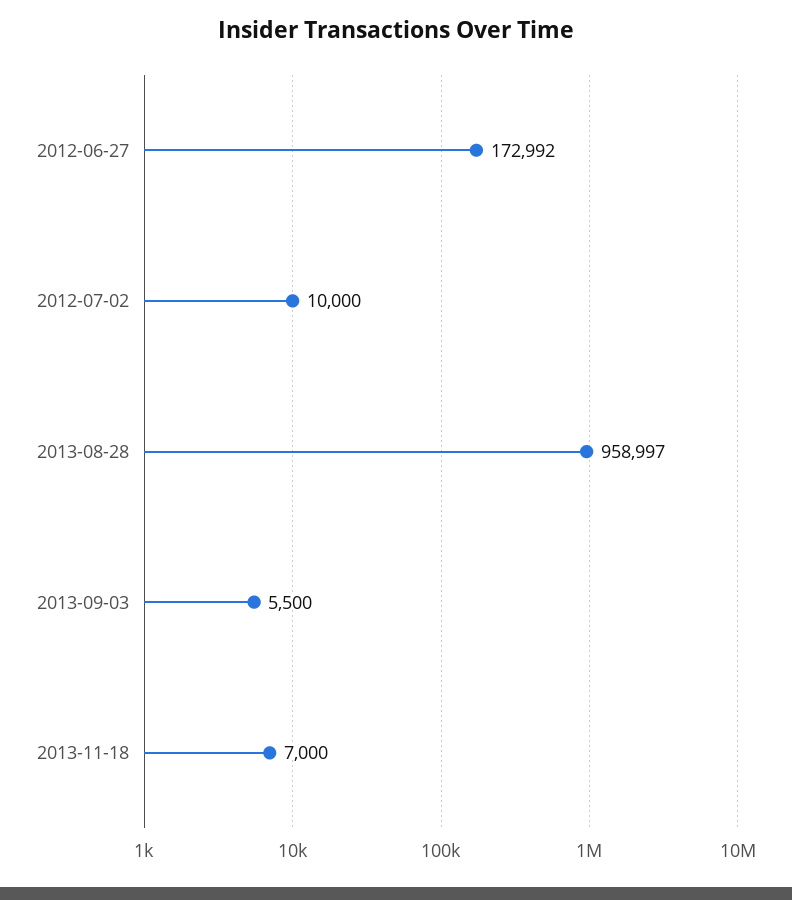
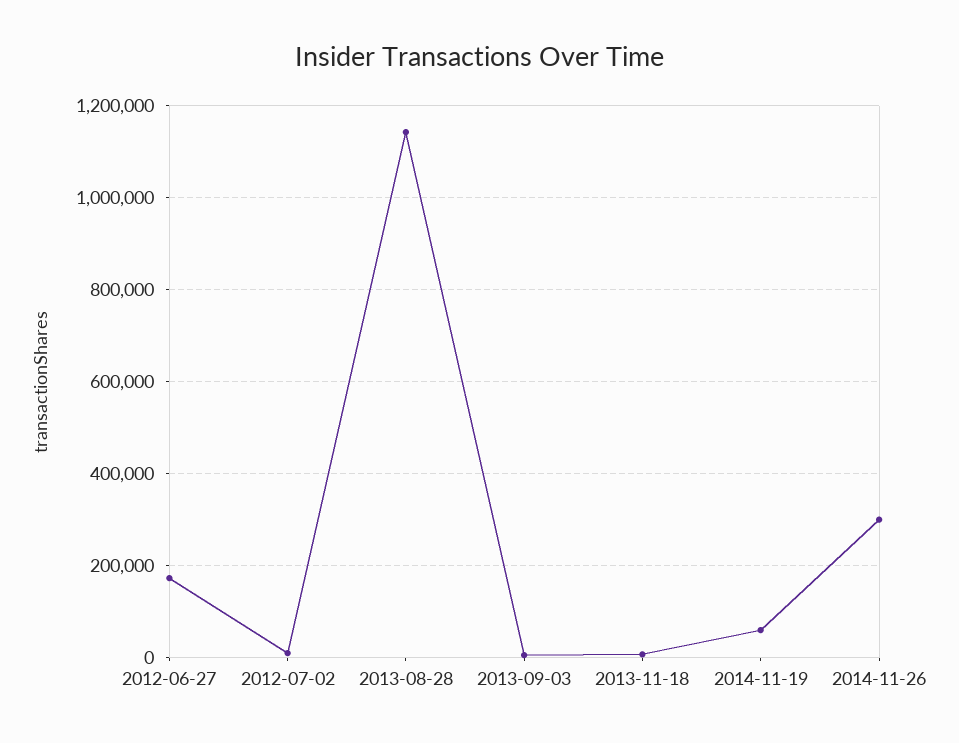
2013-08-28: 958997 -> 1140000
2014-11-19: none -> 60000
2014-11-26: none -> 300000

